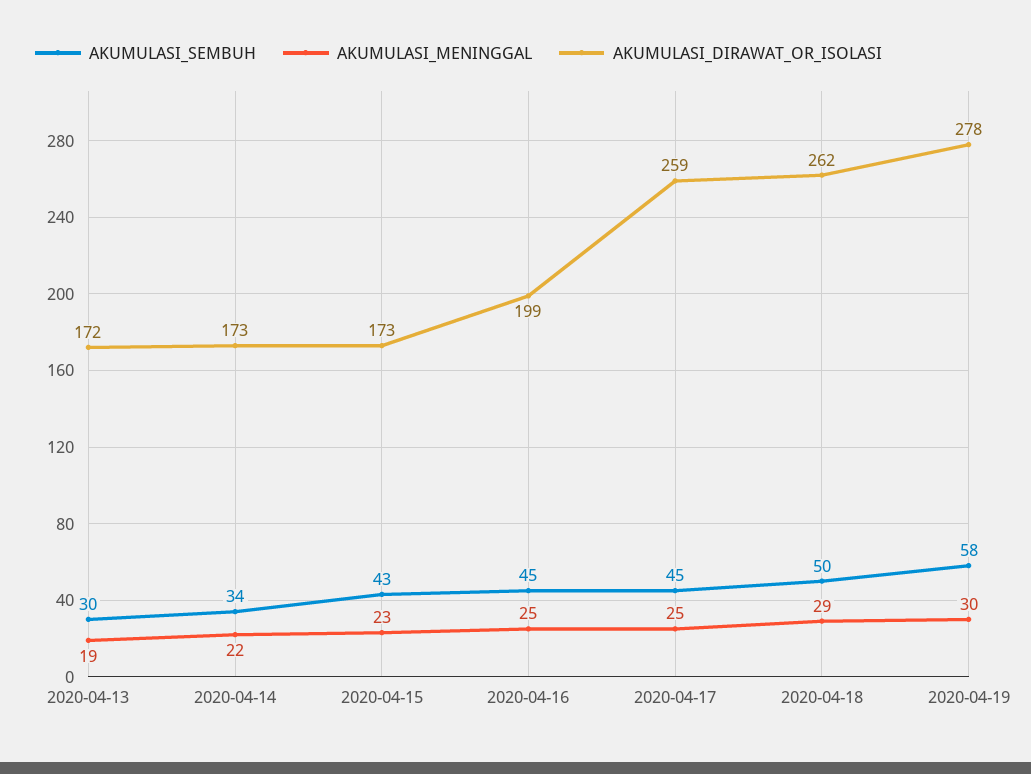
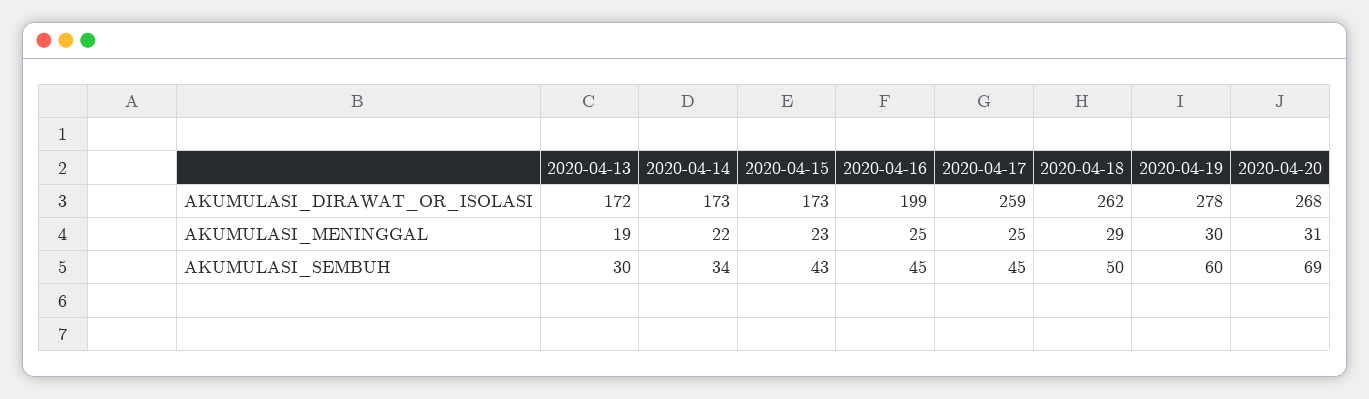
AKUMULASI_SEMBUH, 2020-04-19: 58 -> 60
AKUMULASI_DIRAWAT_OR_ISOLASI, 2020-04-20: none -> 268
AKUMULASI_MENINGGAL, 2020-04-20: none -> 31
AKUMULASI_SEMBUH, 2020-04-20: none -> 69

